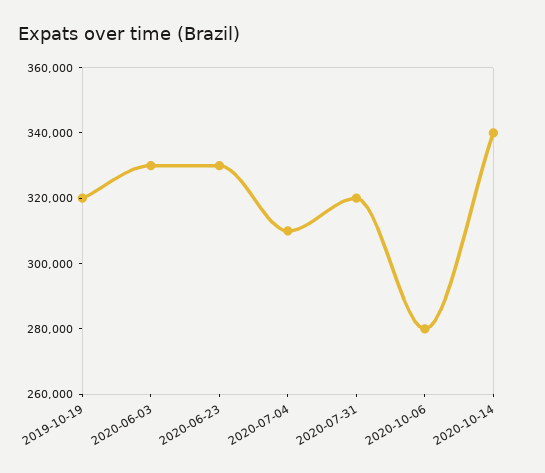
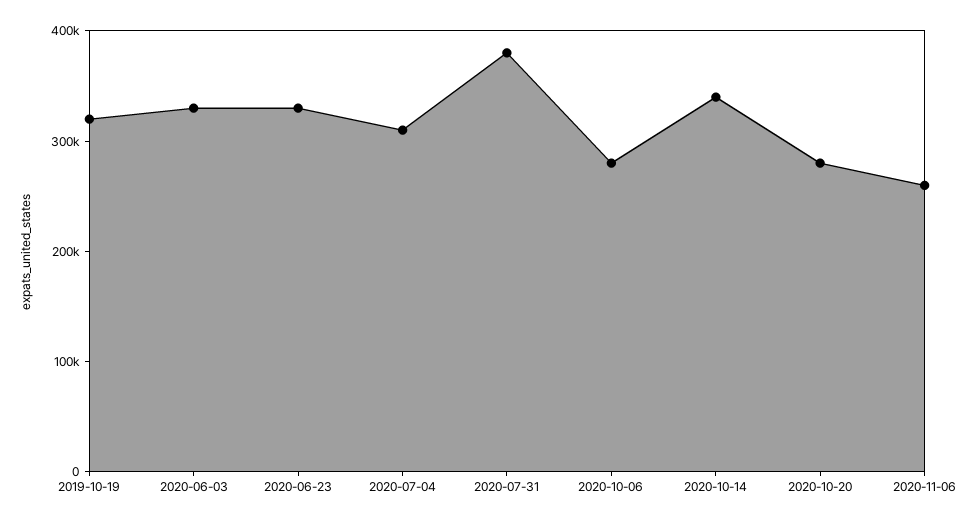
2020-07-31: 320000 -> 380000
2020-10-20: none -> 280000
2020-11-06: none -> 260000

